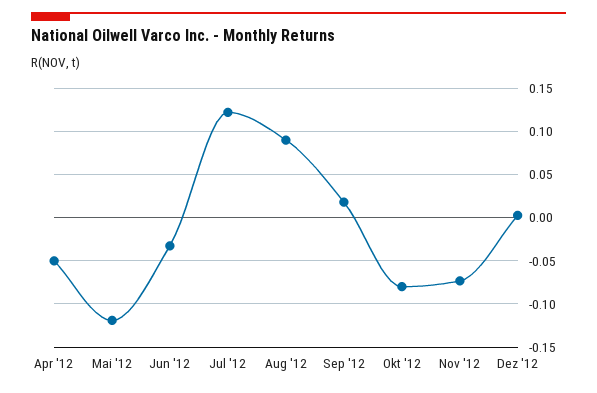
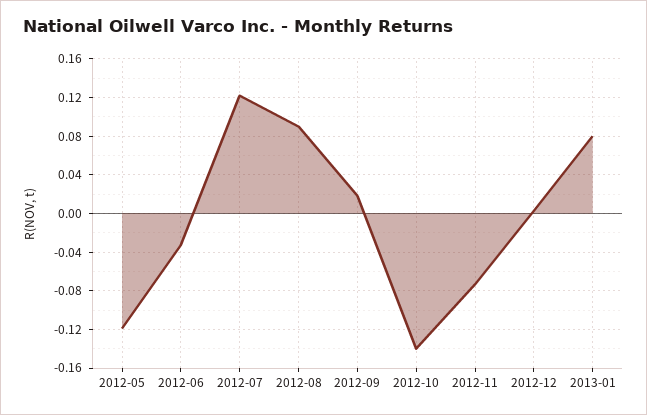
Apr '12: -0.05 -> none
Okt '12: -0.08 -> -0.14
2013-01: none -> 0.08

